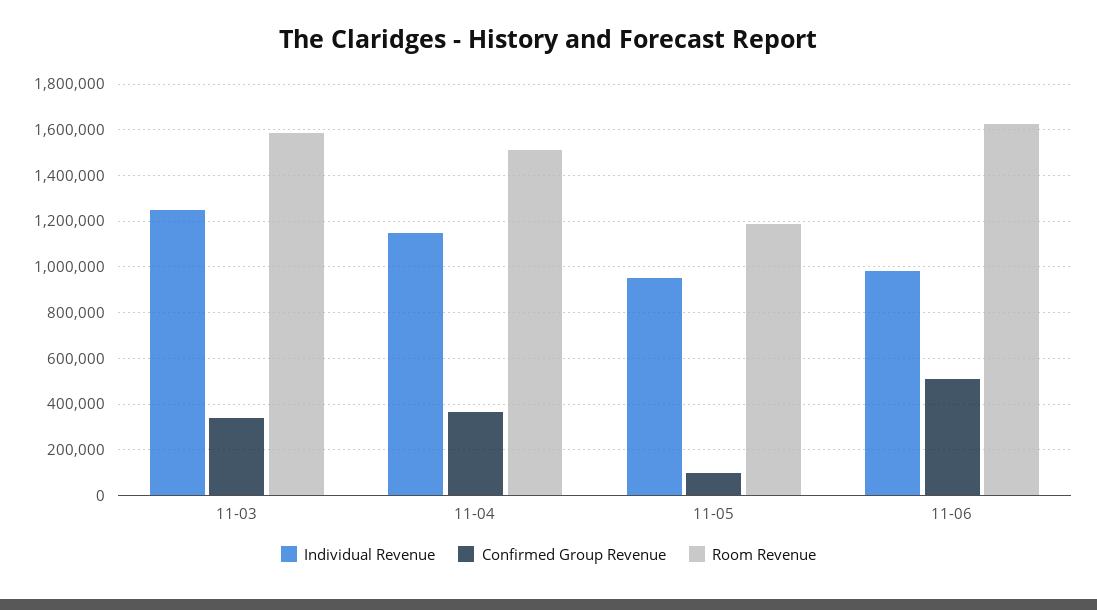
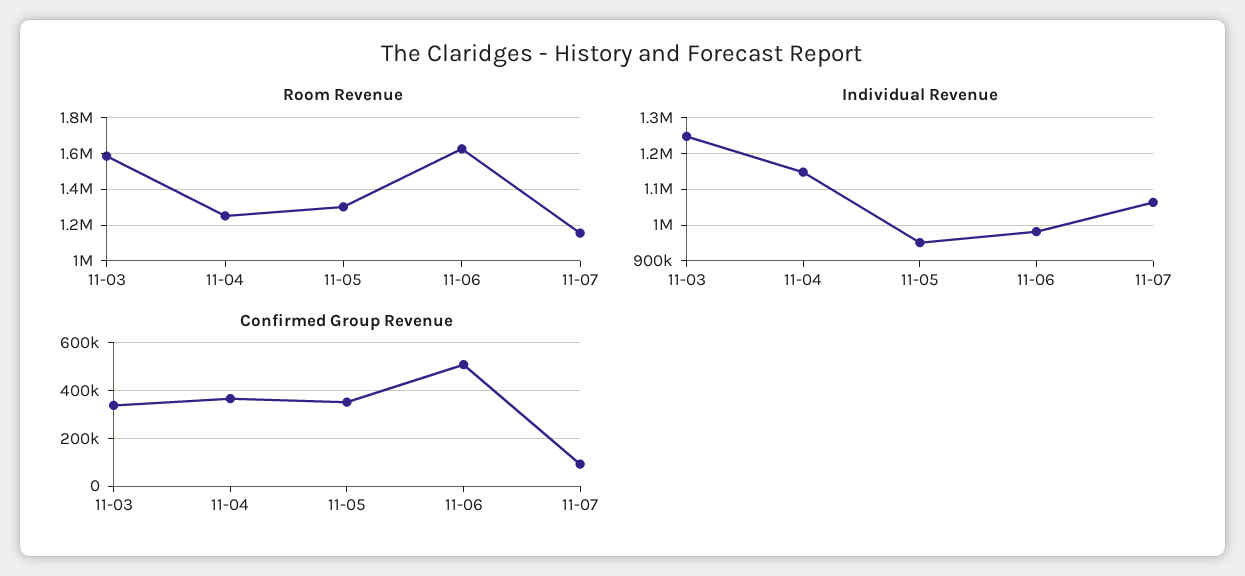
Room Revenue, 11-04: 1500000 -> 1250000
Confirmed Group Revenue, 11-05: 100000 -> 350000
Room Revenue, 11-05: 1200000 -> 1300000
Room Revenue, 11-07: none -> 1150000
Individual Revenue, 11-07: none -> 1060000
Confirmed Group Revenue, 11-07: none -> 100000

